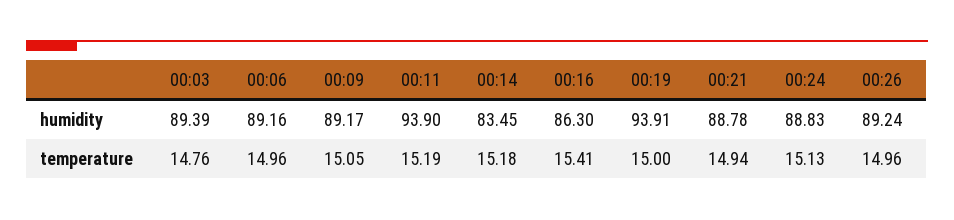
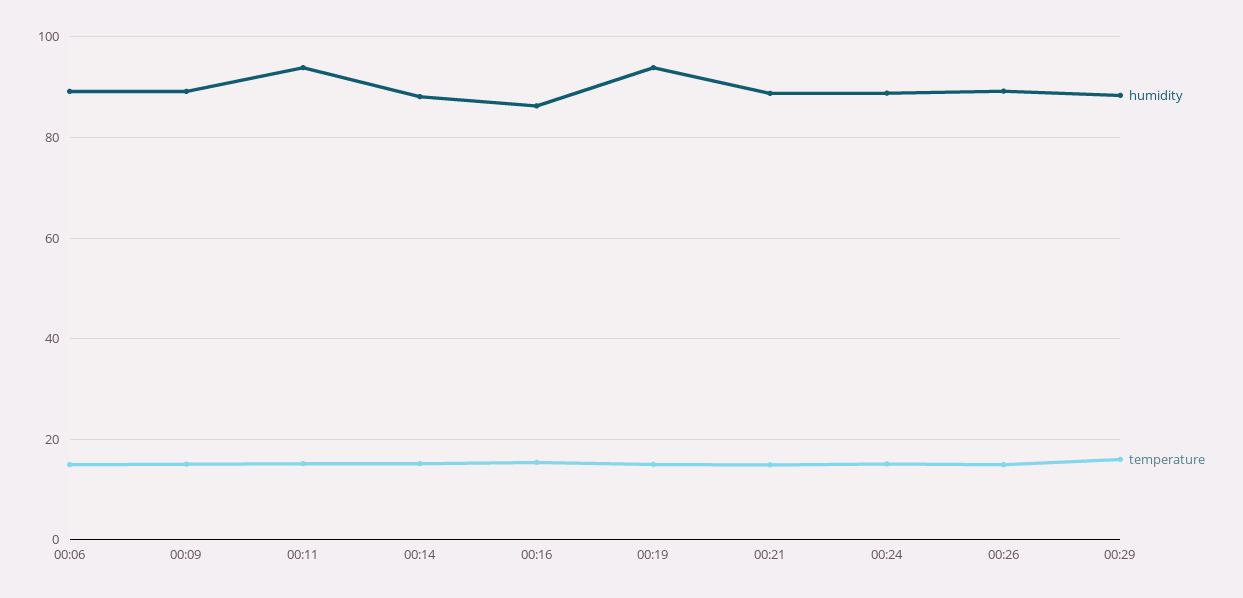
humidity, 00:03: 89.39 -> none
humidity, 00:14: 83.45 -> 88
temperature, 00:03: 14.76 -> none
humidity, 00:29: none -> 88
temperature, 00:29: none -> 16

